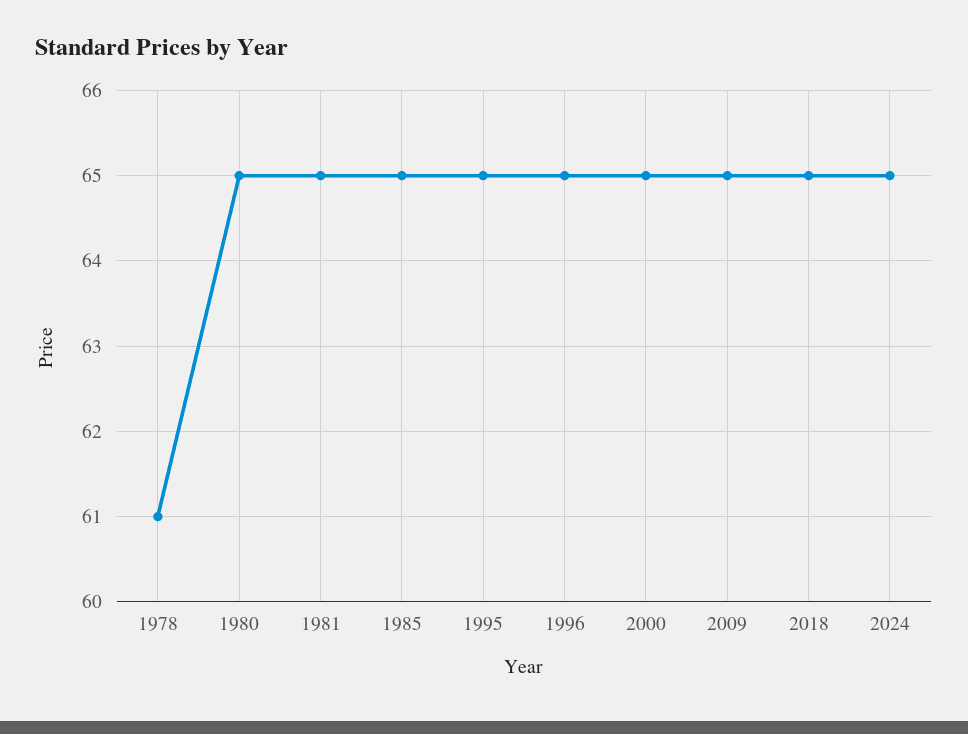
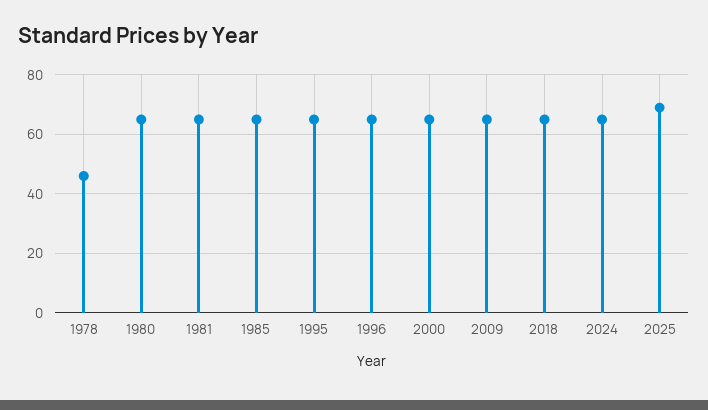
1978: 61 -> 45
2025: none -> 70

